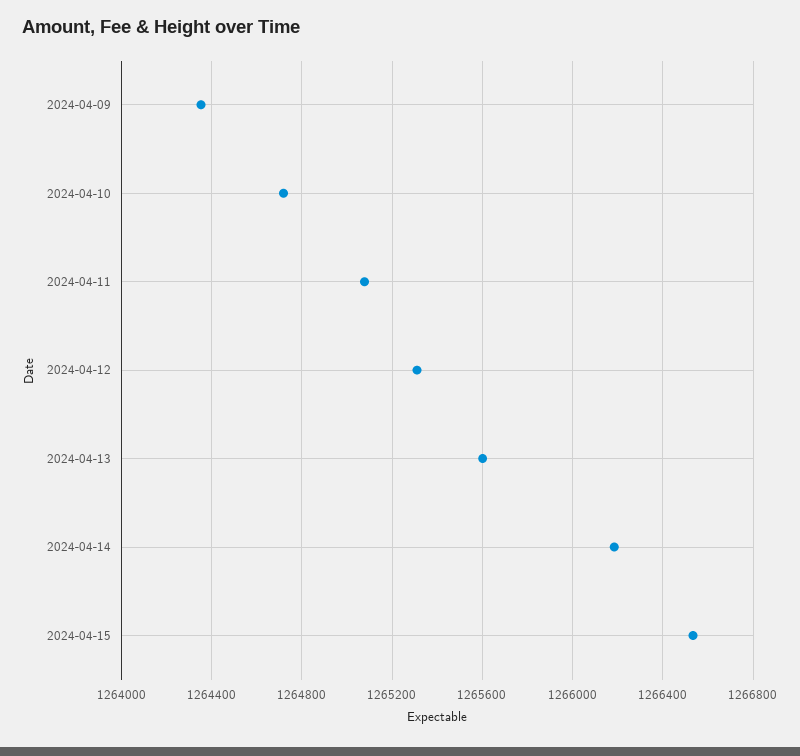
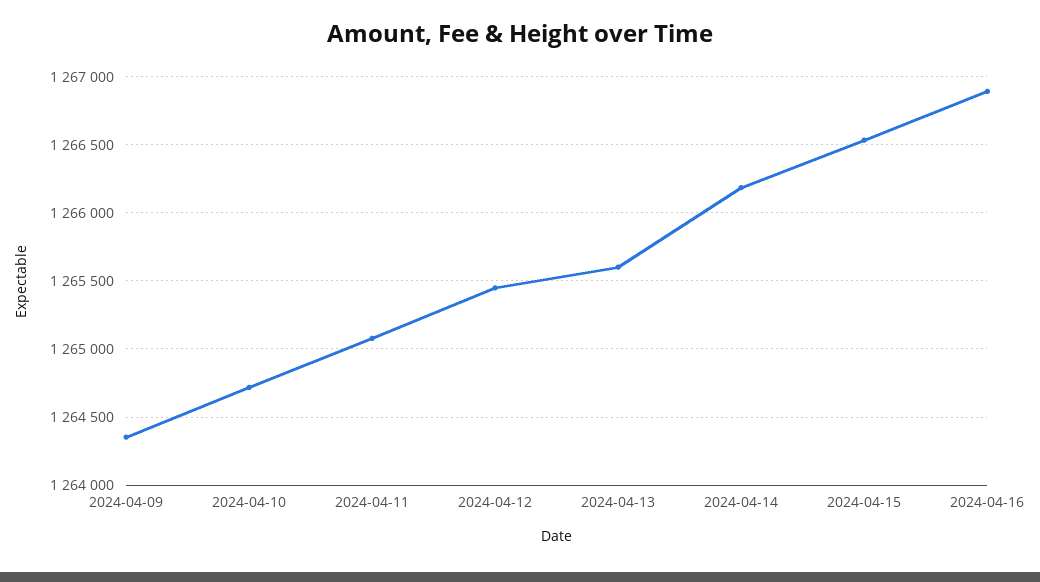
2024-04-12: 1265300 -> 1265450
2024-04-16: none -> 1266900

